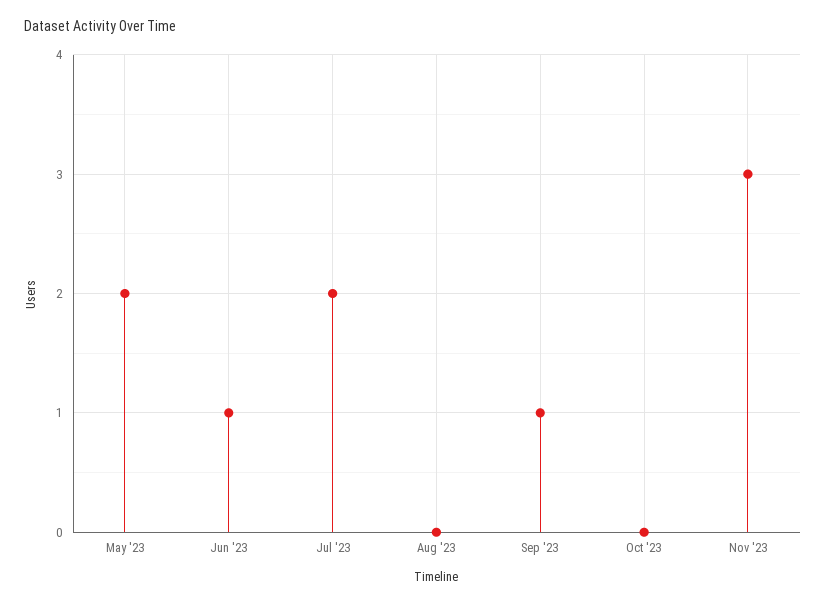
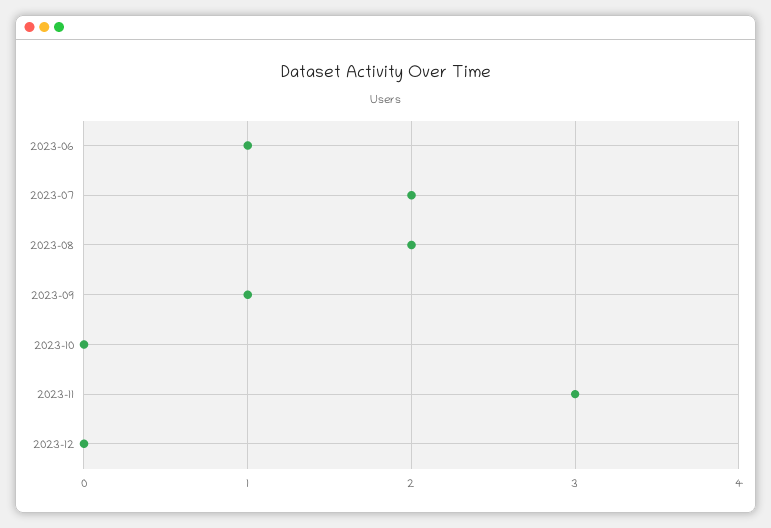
May '23: 2 -> none
Aug '23: 0 -> 2
2023-12: none -> 0

